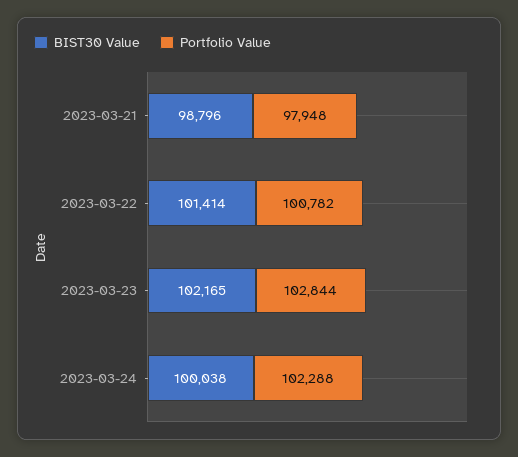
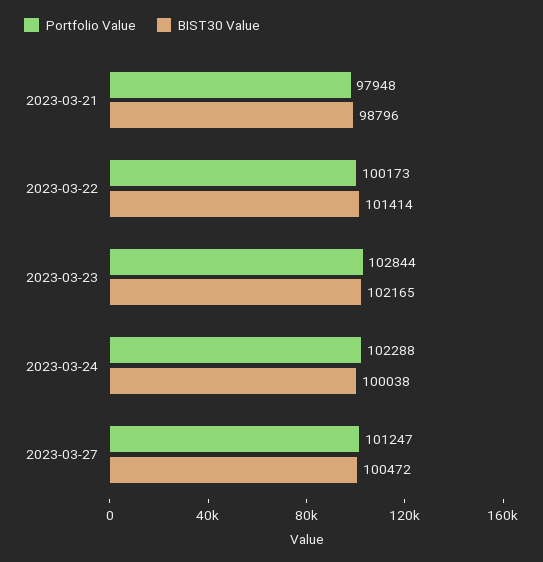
Portfolio Value, 2023-03-22: 100782 -> 100173
Portfolio Value, 2023-03-27: none -> 101247
BIST30 Value, 2023-03-27: none -> 100472

